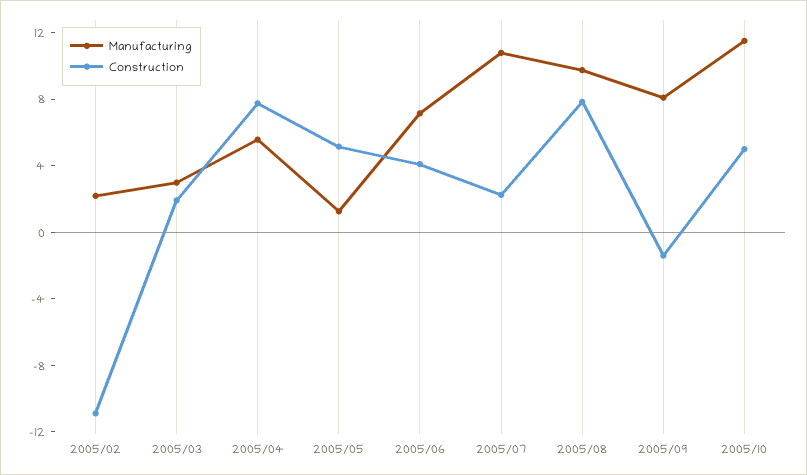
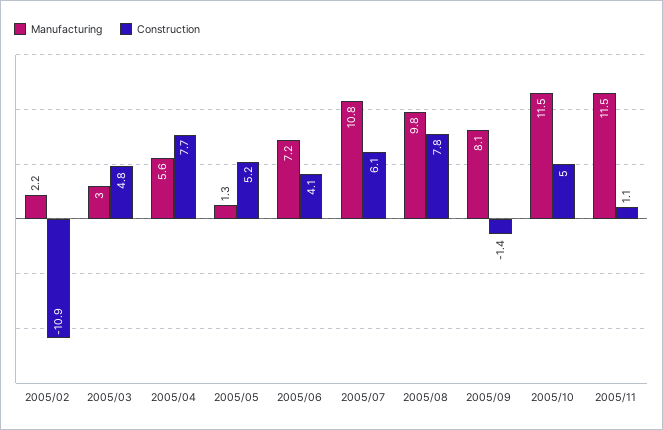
Construction, 2005/03: 2 -> 4.8
Construction, 2005/07: 2 -> 6.1
Manufacturing, 2005/11: none -> 11.5
Construction, 2005/11: none -> 1.1

